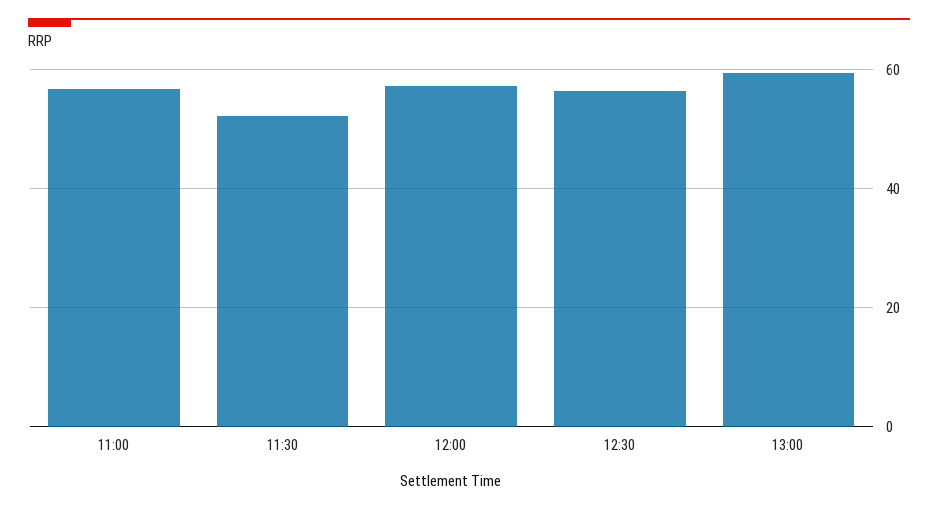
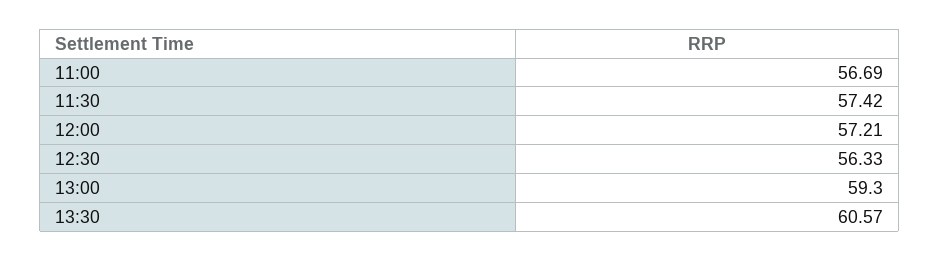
11:30: 52 -> 57.42
13:30: none -> 60.57

